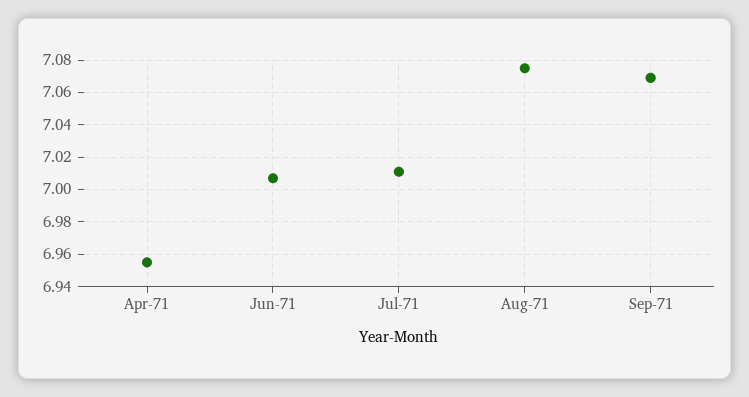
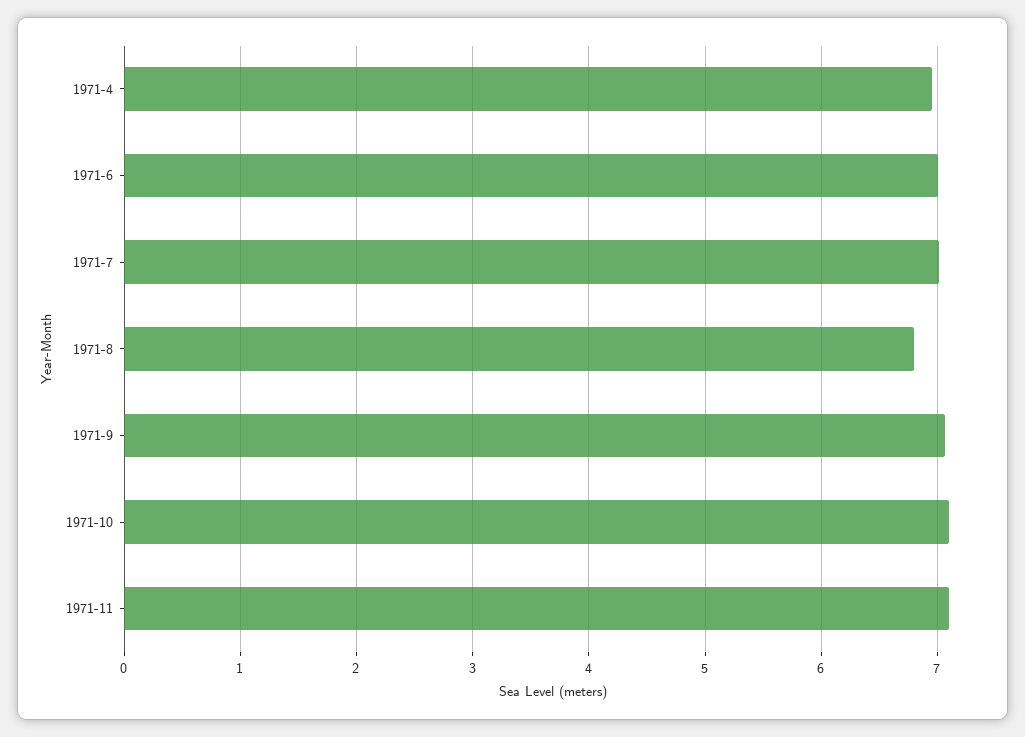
Aug-71: 7.075 -> 6.8
1971-10: none -> 7.1
1971-11: none -> 7.1

